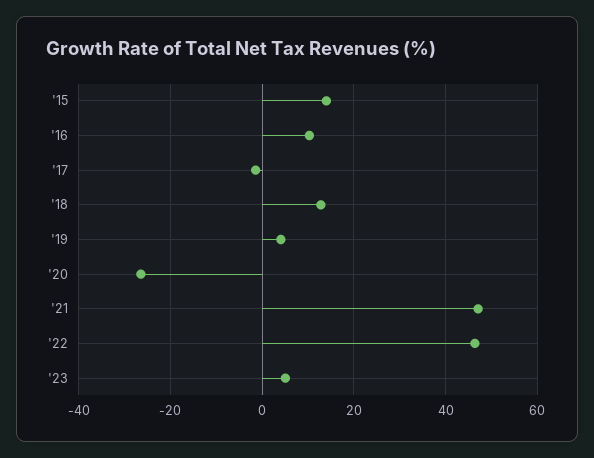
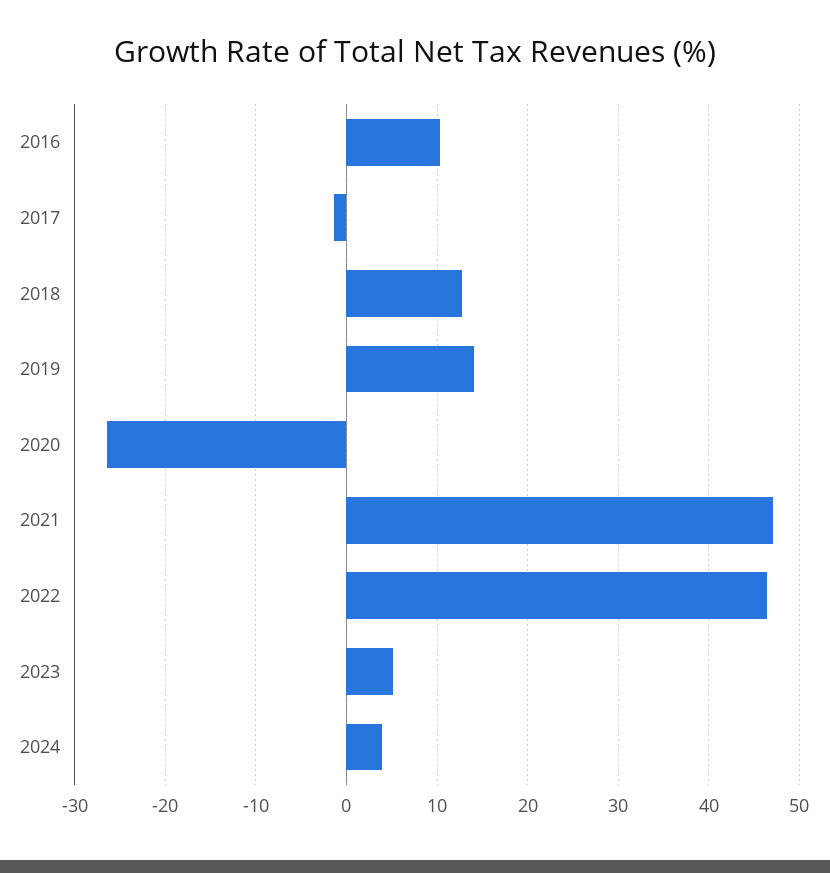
'15: 14 -> none
'19: 4 -> 14
2024: none -> 4

